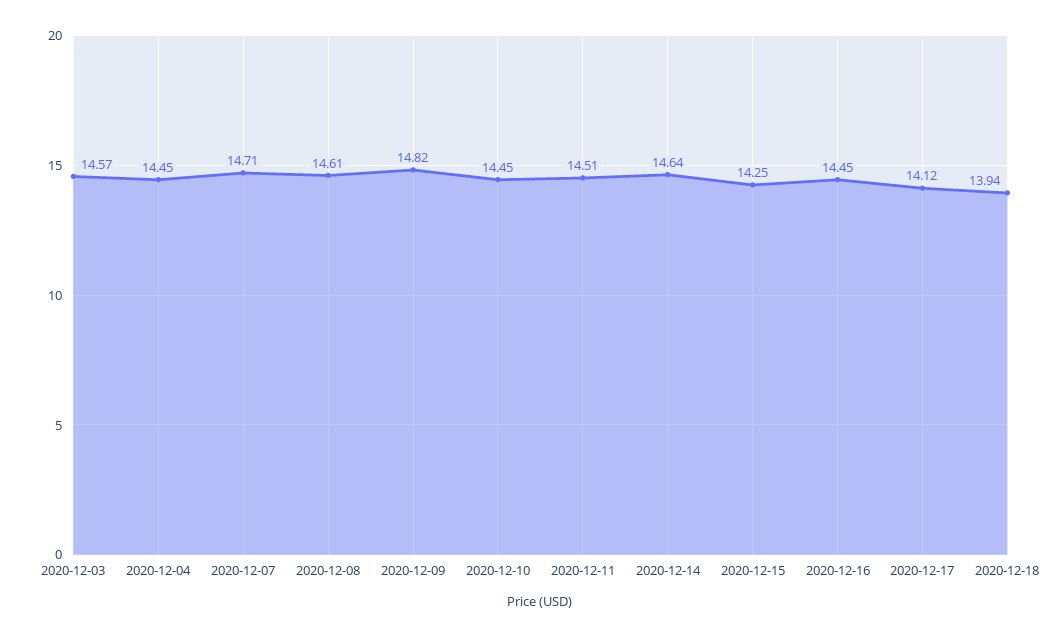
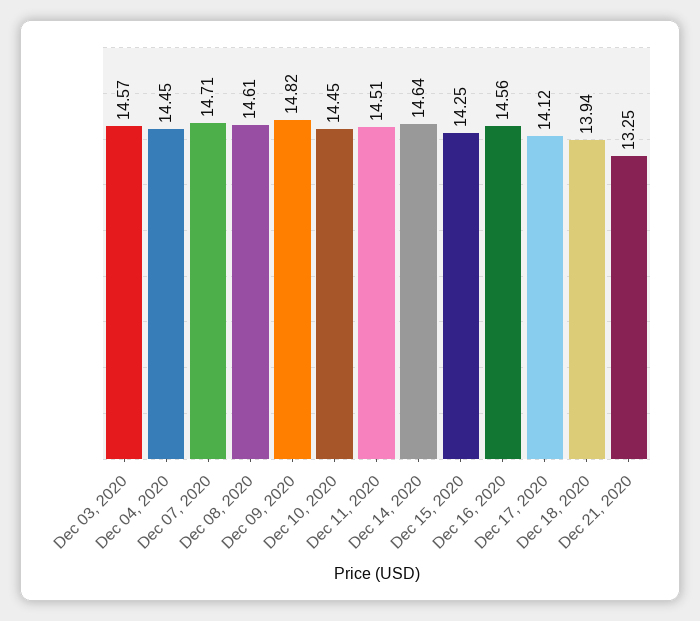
2020-12-16: 14.45 -> 14.56
Dec 21, 2020: none -> 13.25

